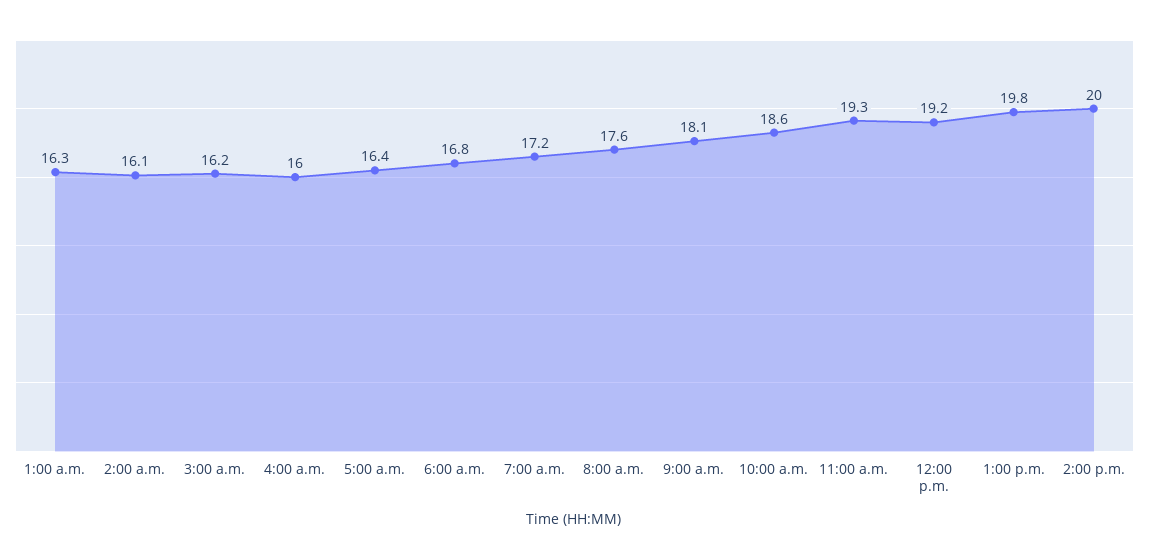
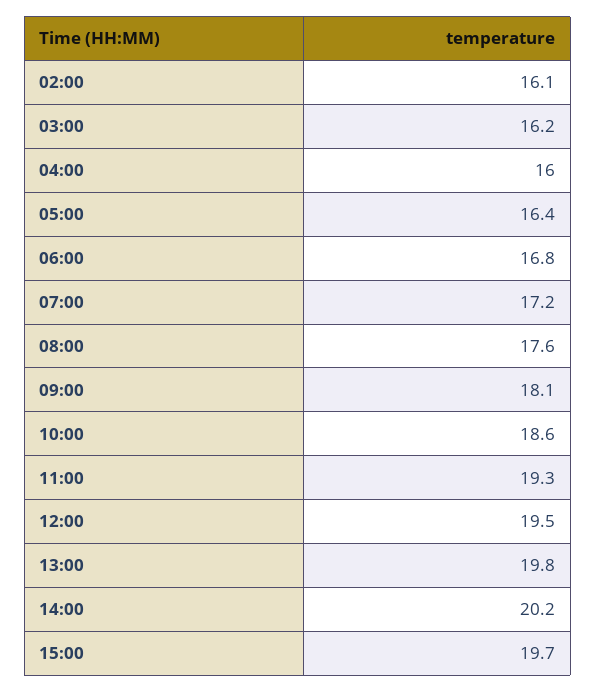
1:00 a.m.: 16.3 -> none
12:00 p.m.: 19.2 -> 19.5
2:00 p.m.: 20 -> 20.2
15:00: none -> 19.7

